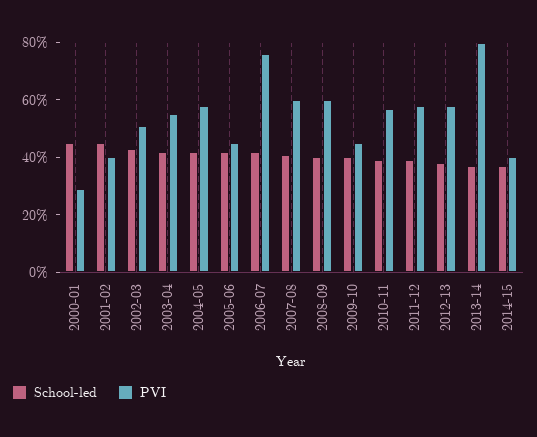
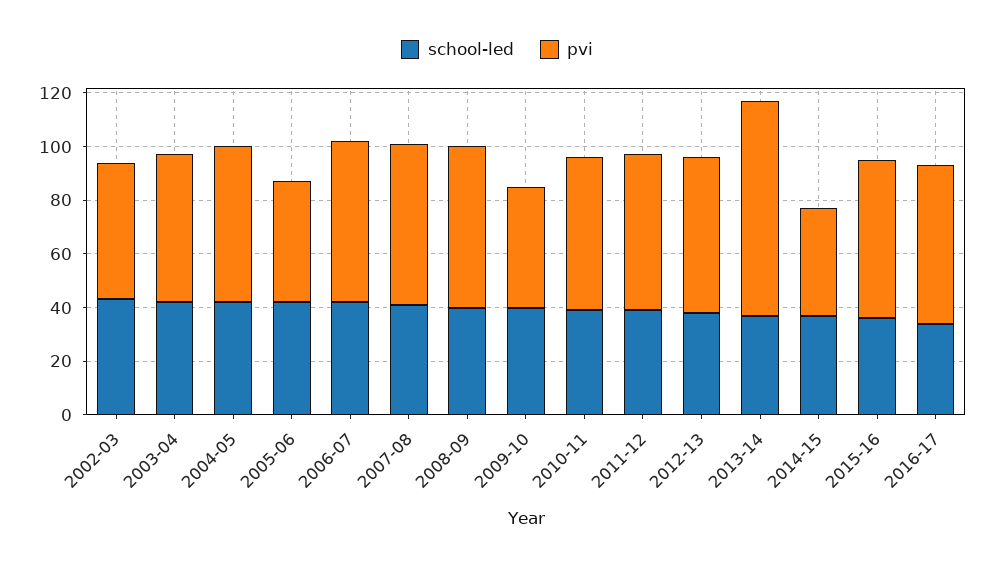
School-led, 2000-01: 45 -> none
PVI, 2000-01: 30 -> none
School-led, 2001-02: 45 -> none
PVI, 2001-02: 40 -> none
PVI, 2006-07: 75 -> 60
School-led, 2015-16: none -> 35
PVI, 2015-16: none -> 60
School-led, 2016-17: none -> 35
PVI, 2016-17: none -> 60

